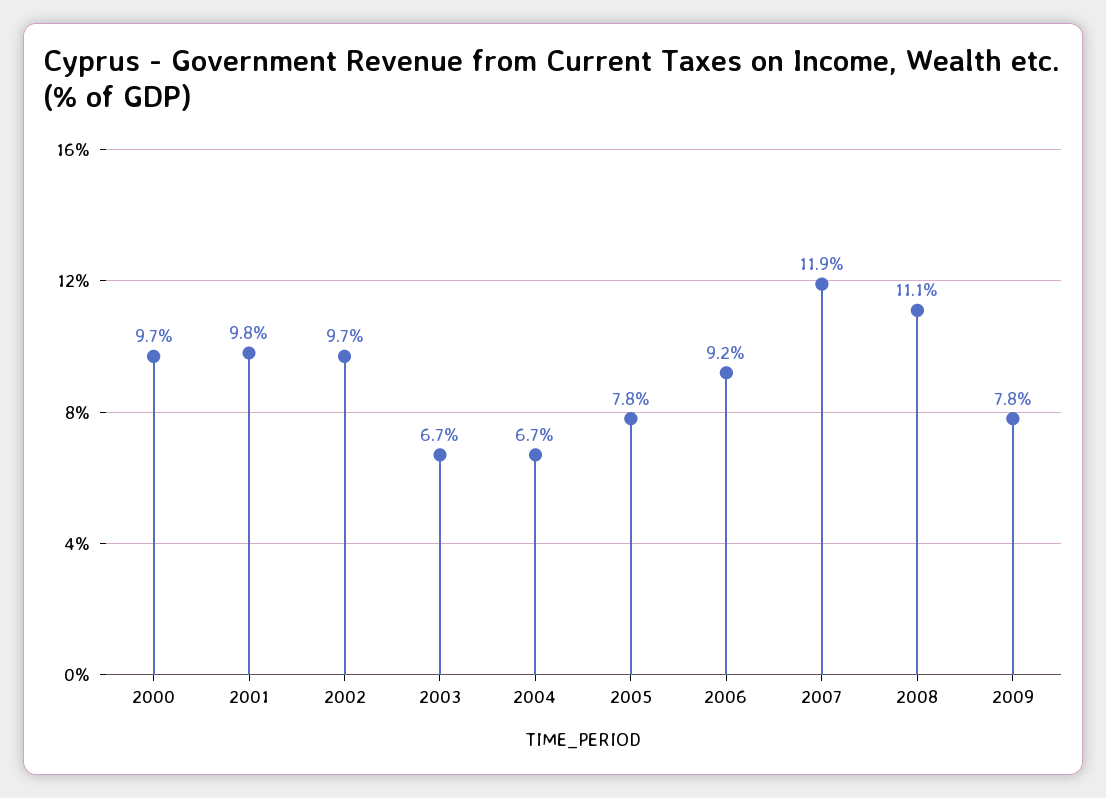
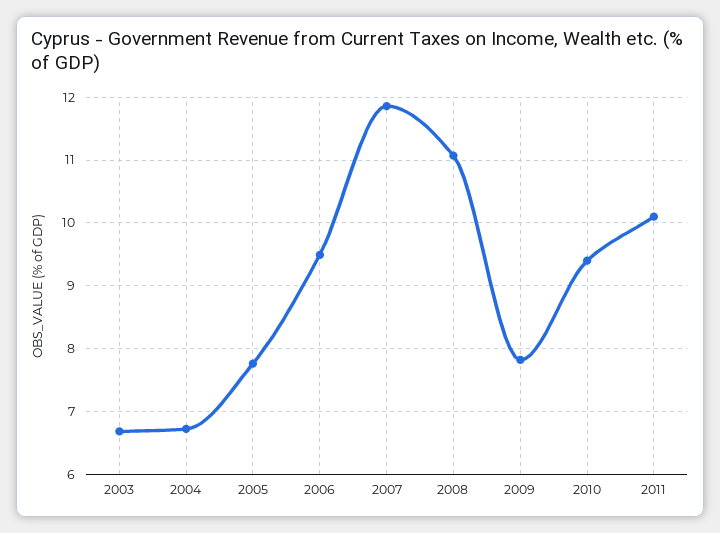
2000: 9.7 -> none
2001: 9.8 -> none
2002: 9.7 -> none
2006: 9.2 -> 9.5
2010: none -> 9.4
2011: none -> 10.1

